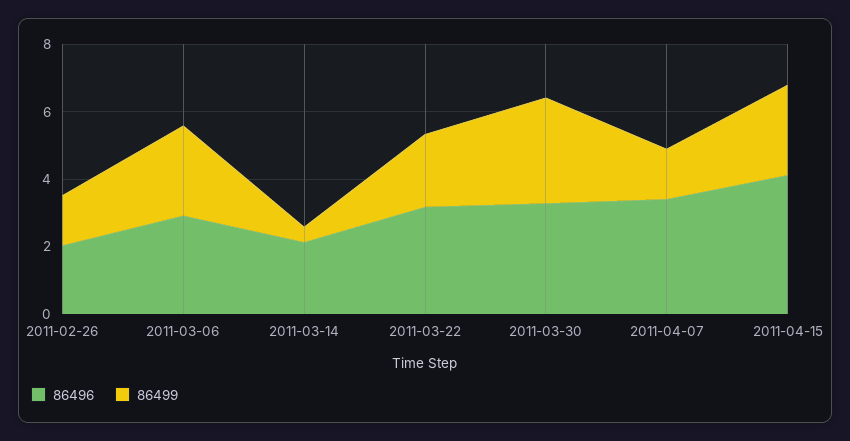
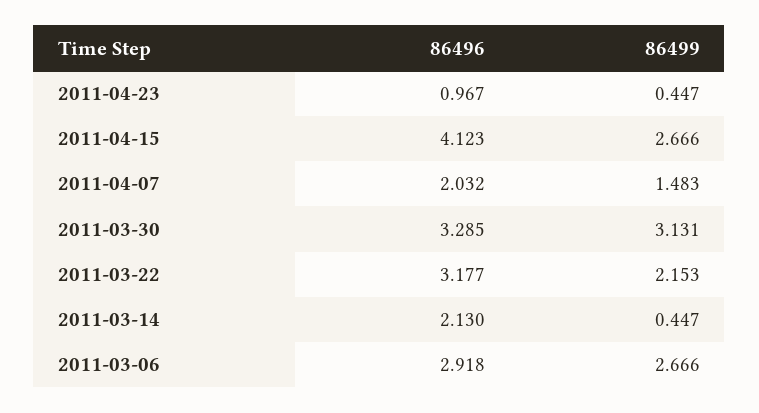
86496, 2011-02-26: 2 -> none
86499, 2011-02-26: 1.5 -> none
86496, 2011-04-07: 3.5 -> 2.032
86496, 2011-04-23: none -> 0.967
86499, 2011-04-23: none -> 0.447

